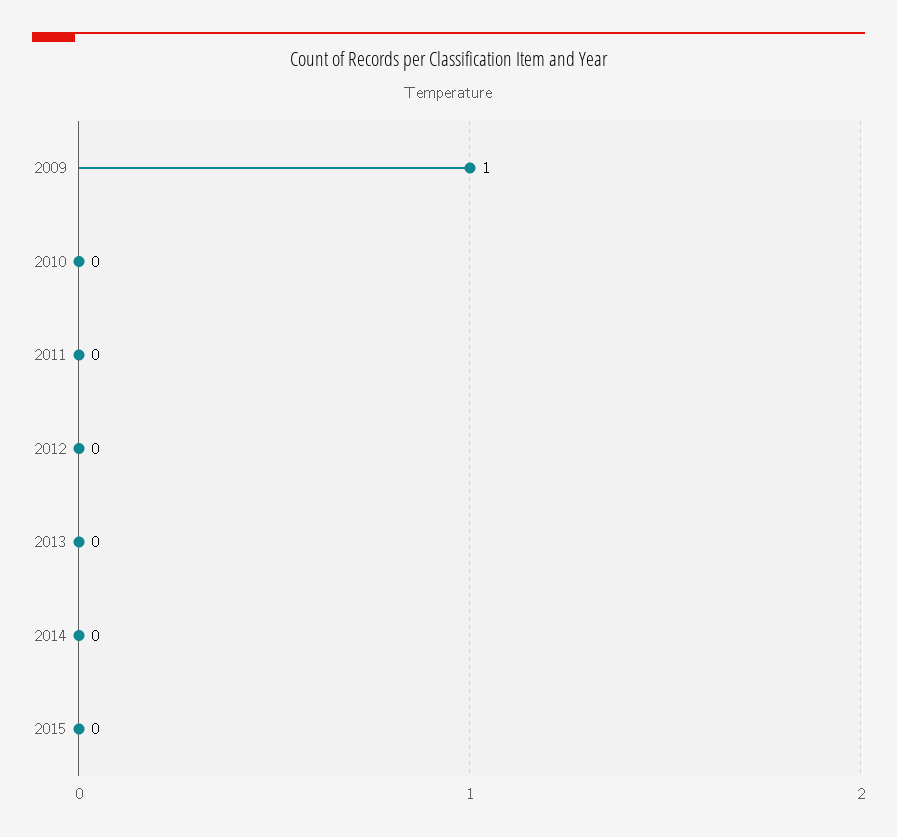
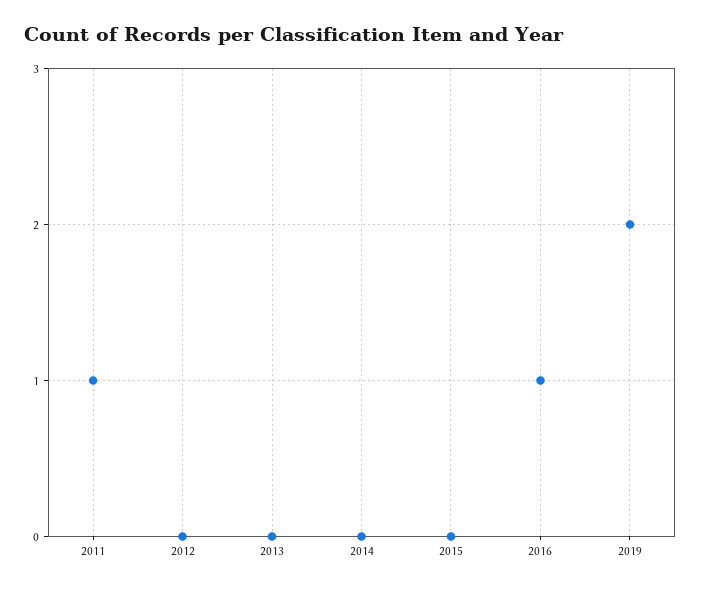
2009: 1 -> none
2010: 0 -> none
2011: 0 -> 1
2016: none -> 1
2019: none -> 2

